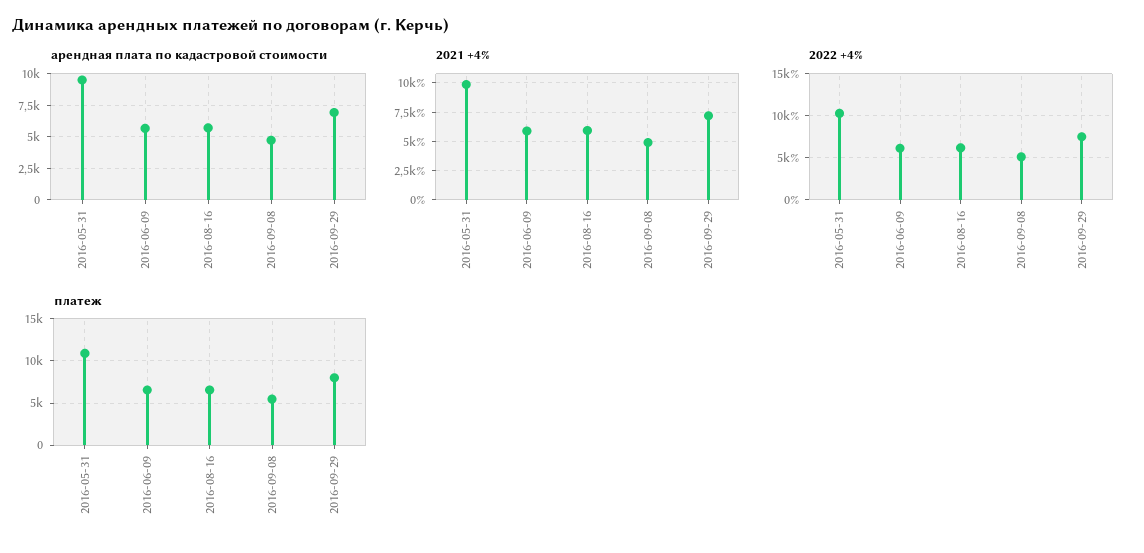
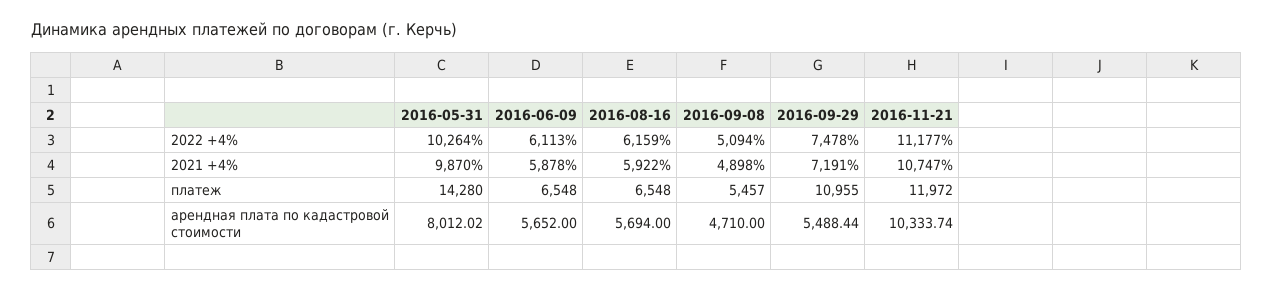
арендная плата по кадастровой стоимости, 2016-05-31: 9500 -> 8012.02
арендная плата по кадастровой стоимости, 2016-09-29: 7000 -> 5488.44
платеж, 2016-05-31: 11000 -> 14280
платеж, 2016-09-29: 8000 -> 10955
2022 +4%, 2016-11-21: none -> 11177
2021 +4%, 2016-11-21: none -> 10747
платеж, 2016-11-21: none -> 11972
арендная плата по кадастровой стоимости, 2016-11-21: none -> 10333.74

